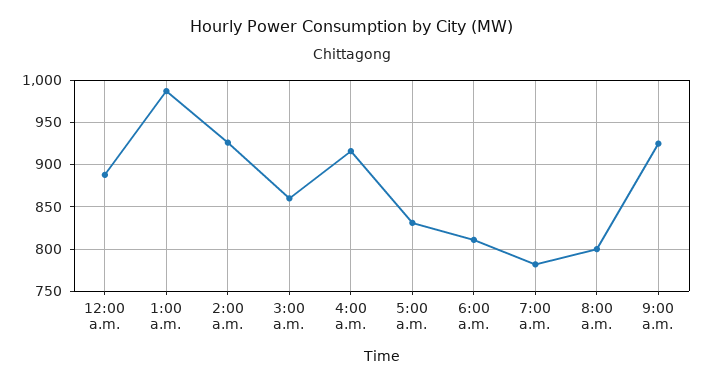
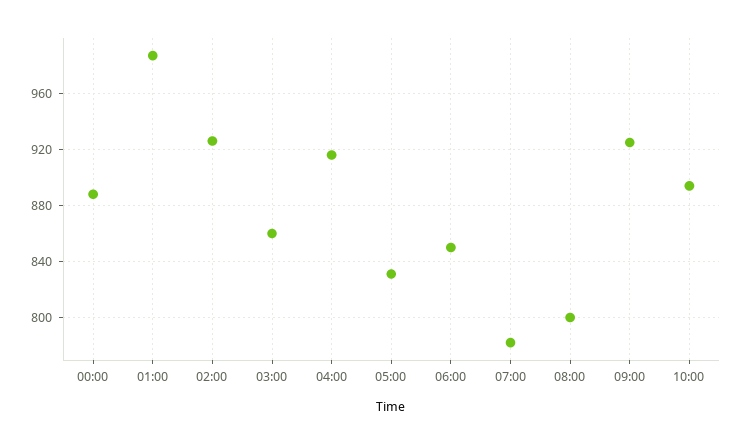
6:00 a.m.: 810 -> 850
10:00: none -> 895

